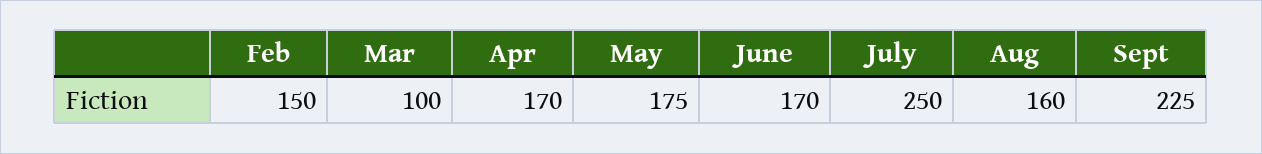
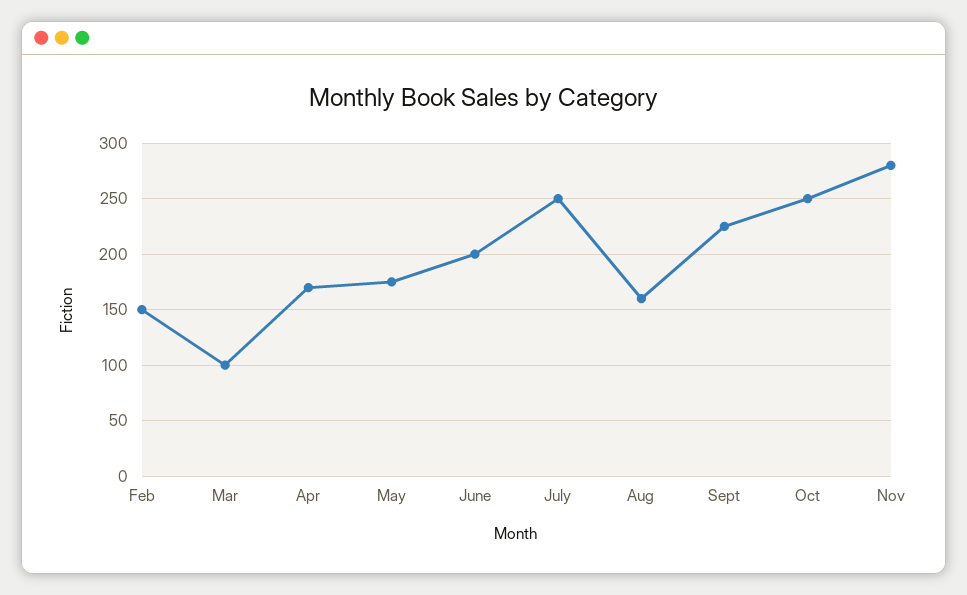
June: 170 -> 200
Oct: none -> 250
Nov: none -> 280

